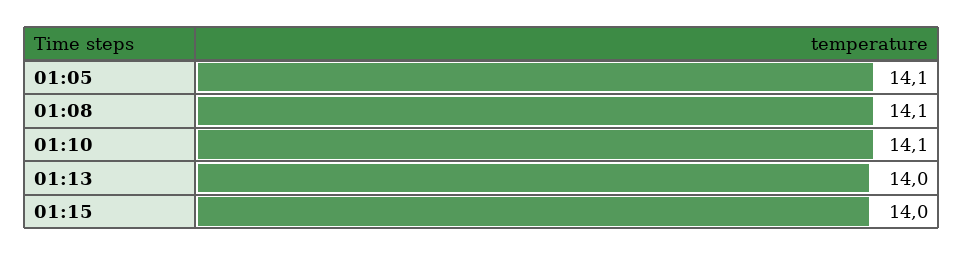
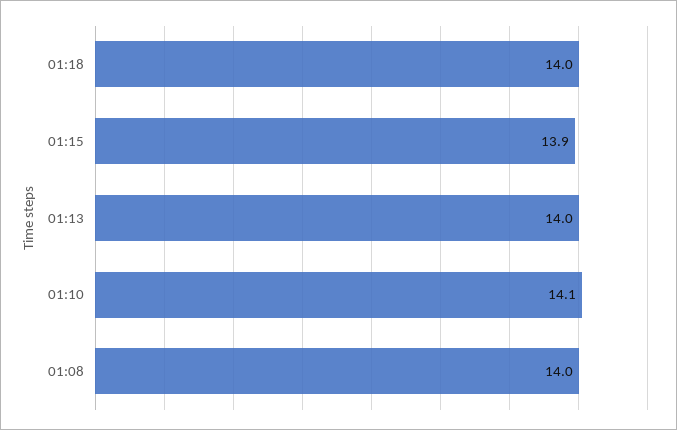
01:05: 14.1 -> none
01:08: 14.1 -> 14
01:15: 14 -> 13.9
01:18: none -> 14

